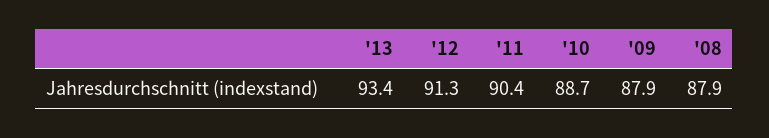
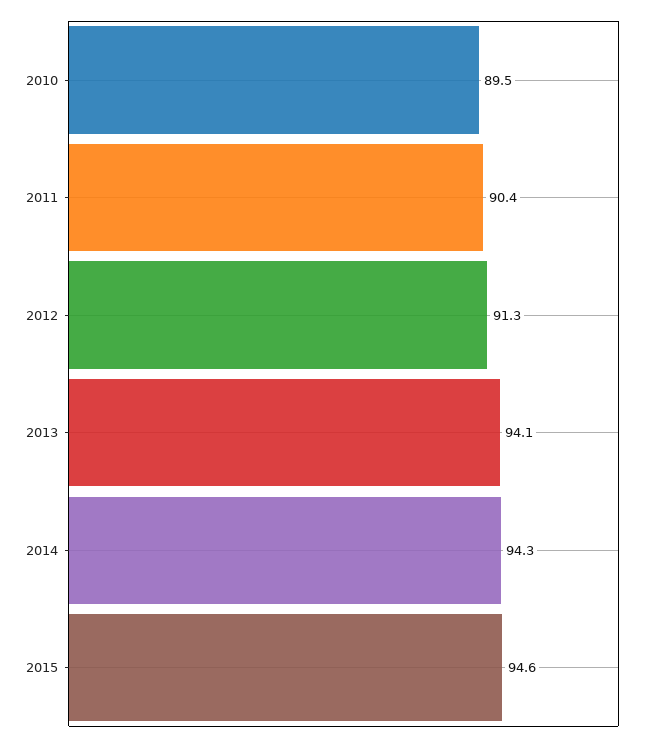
'13: 93.4 -> 94.1
'10: 88.7 -> 89.5
'09: 87.9 -> none
'08: 87.9 -> none
2014: none -> 94.3
2015: none -> 94.6

